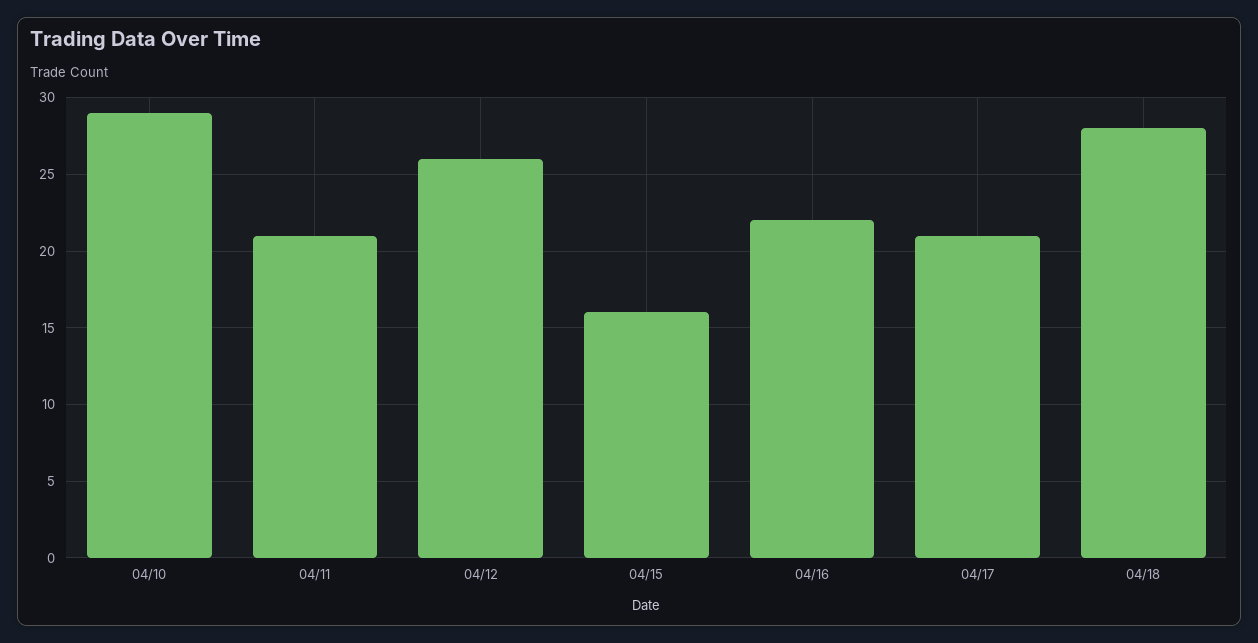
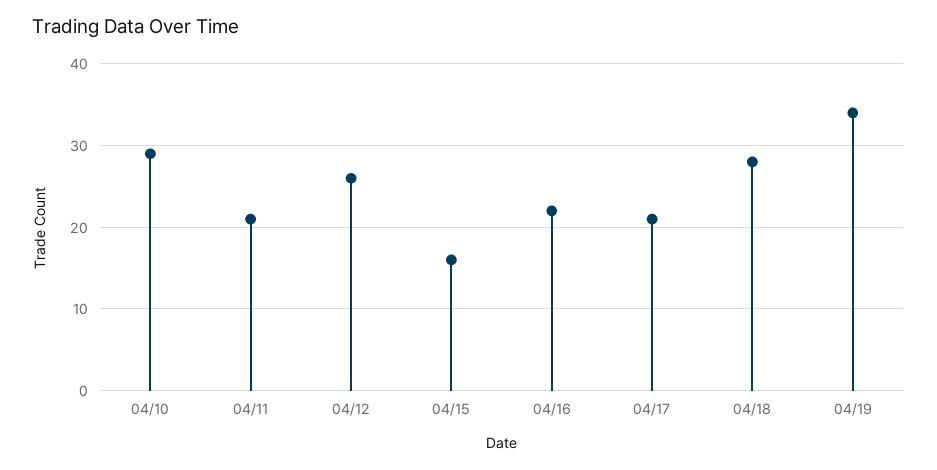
04/19: none -> 34

